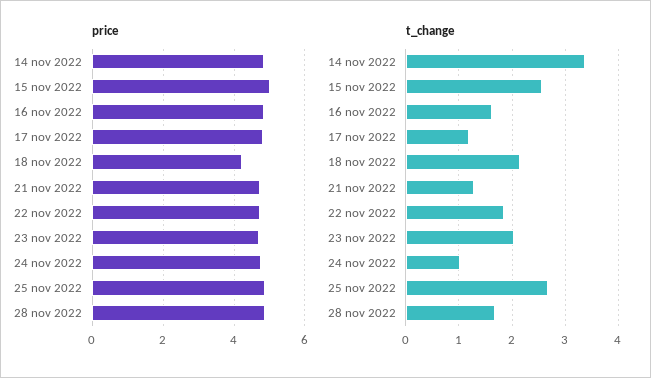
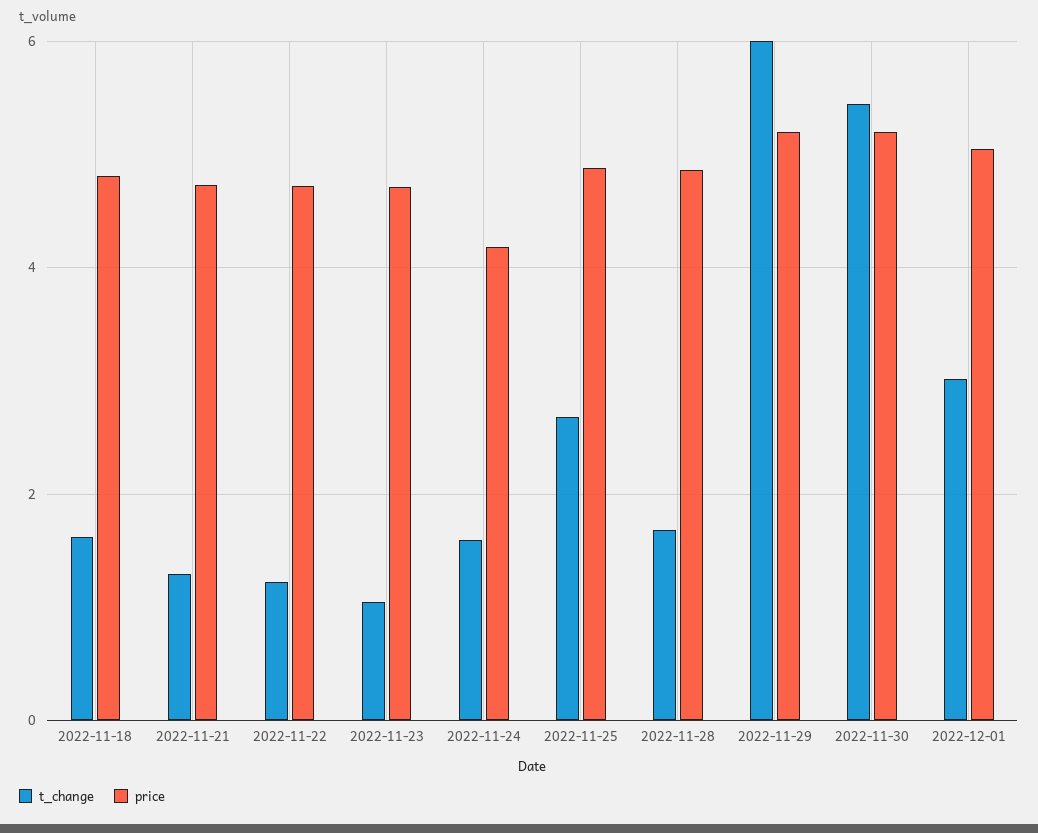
price, 14 nov 2022: 4.8 -> none
price, 15 nov 2022: 5 -> none
price, 16 nov 2022: 4.8 -> none
price, 17 nov 2022: 4.8 -> none
price, 18 nov 2022: 4.2 -> 4.8
price, 24 nov 2022: 4.8 -> 4.2
t_change, 14 nov 2022: 3.4 -> none
t_change, 15 nov 2022: 2.6 -> none
t_change, 16 nov 2022: 1.6 -> none
t_change, 17 nov 2022: 1.2 -> none
t_change, 18 nov 2022: 2.2 -> 1.6
t_change, 22 nov 2022: 1.8 -> 1.2
t_change, 23 nov 2022: 2 -> 1
t_change, 24 nov 2022: 1 -> 1.6
t_change, 2022-11-29: none -> 6
price, 2022-11-29: none -> 5.2
t_change, 2022-11-30: none -> 5.4
price, 2022-11-30: none -> 5.2
t_change, 2022-12-01: none -> 3
price, 2022-12-01: none -> 5

